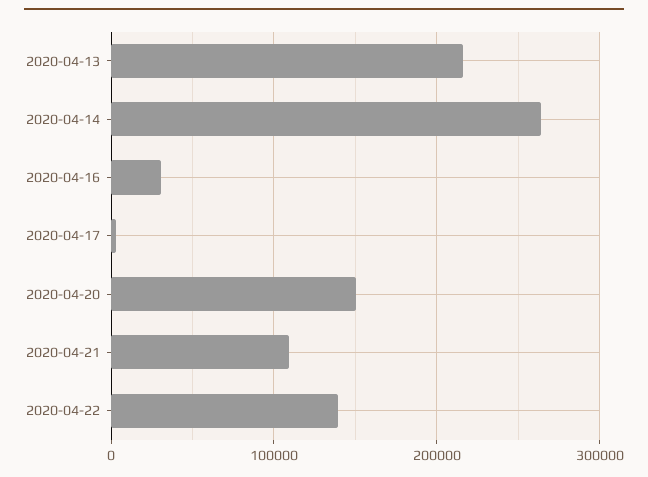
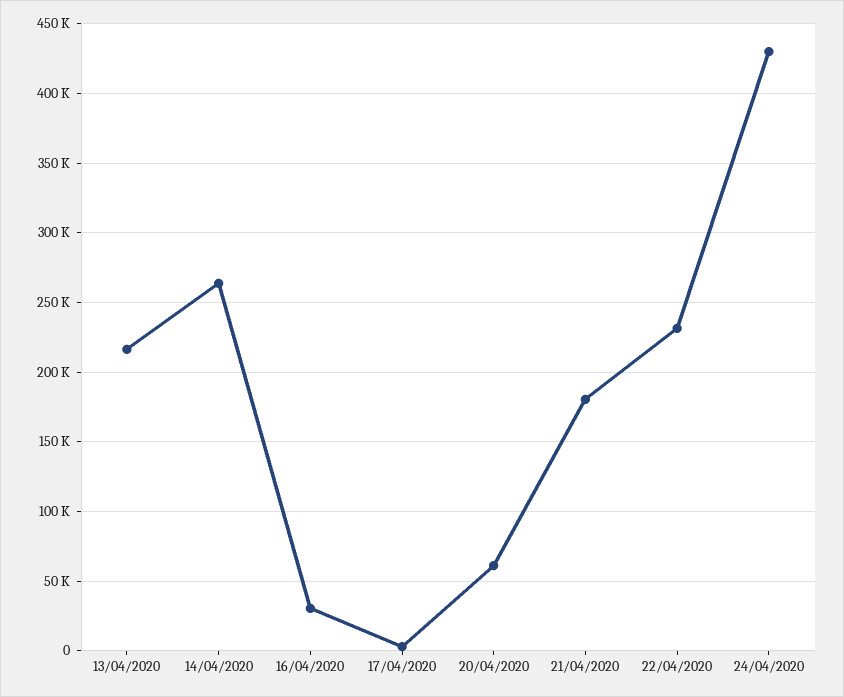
2020-04-20: 150000 -> 60000
2020-04-21: 110000 -> 180000
2020-04-22: 140000 -> 230000
24/04/2020: none -> 430000

